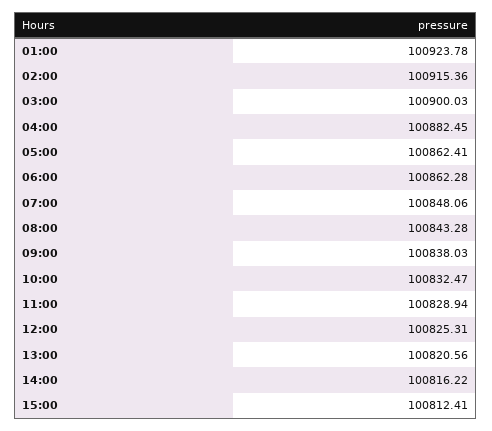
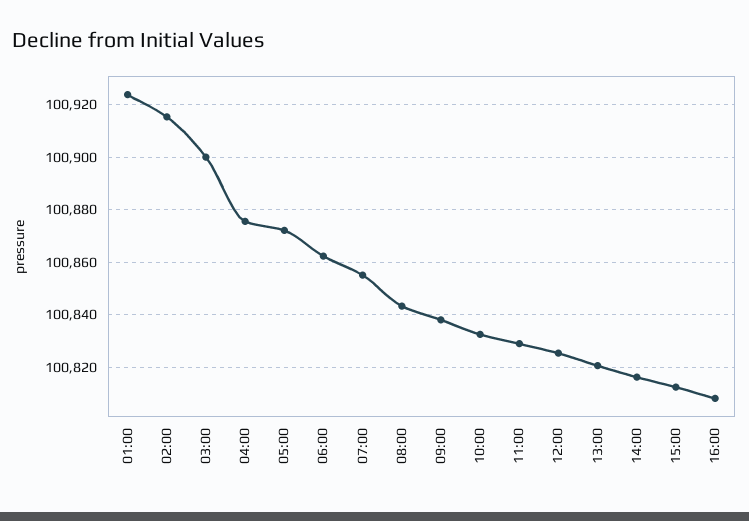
04:00: 100882.45 -> 100875
05:00: 100862.41 -> 100872.5
07:00: 100848.06 -> 100855
16:00: none -> 100807.5

